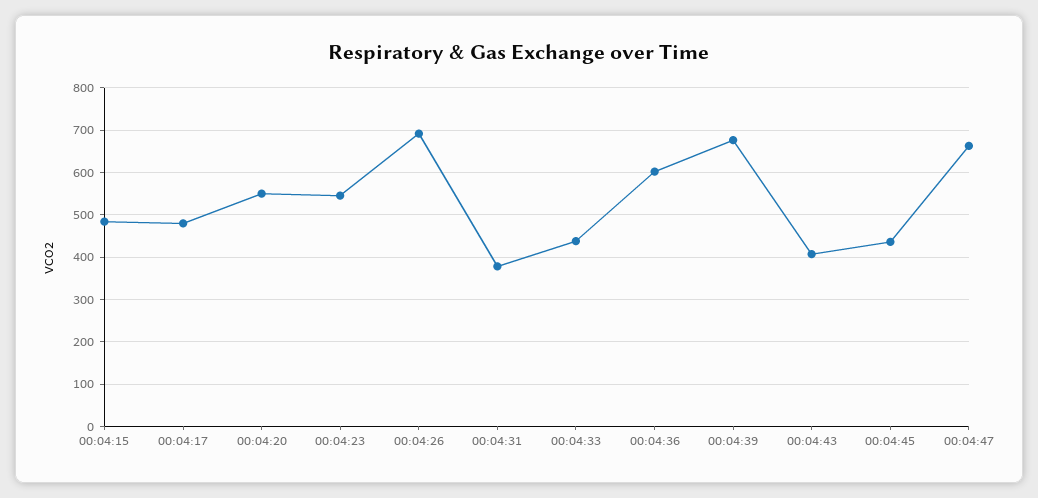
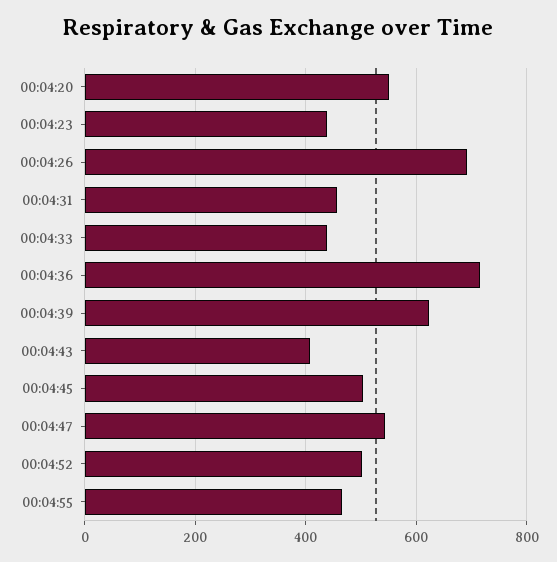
00:04:15: 480 -> none
00:04:17: 480 -> none
00:04:23: 540 -> 440
00:04:31: 380 -> 460
00:04:36: 600 -> 720
00:04:39: 680 -> 620
00:04:45: 440 -> 500
00:04:47: 660 -> 540
00:04:52: none -> 500
00:04:55: none -> 460

